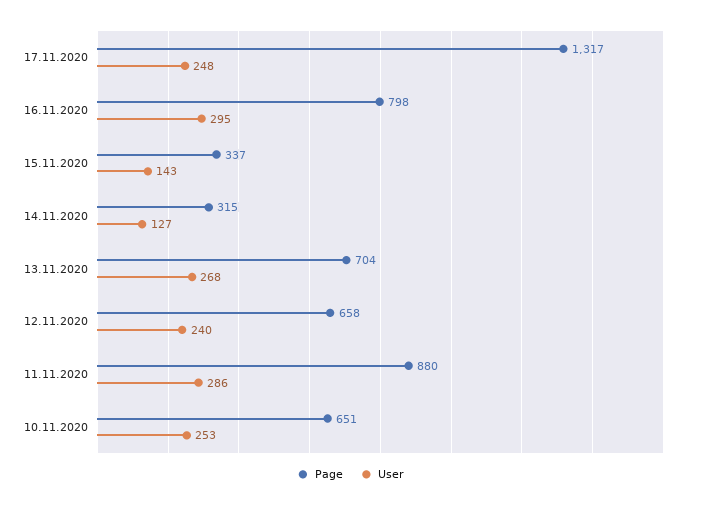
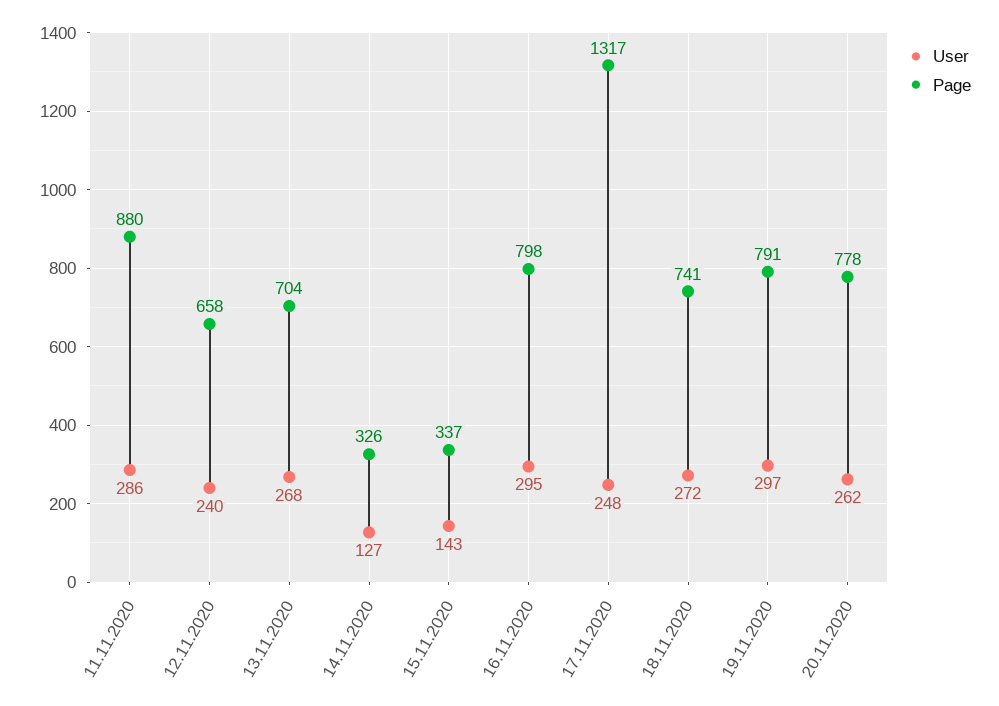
Page, 14.11.2020: 315 -> 326
Page, 10.11.2020: 651 -> none
User, 10.11.2020: 253 -> none
User, 18.11.2020: none -> 272
Page, 18.11.2020: none -> 741
User, 19.11.2020: none -> 297
Page, 19.11.2020: none -> 791
User, 20.11.2020: none -> 262
Page, 20.11.2020: none -> 778

